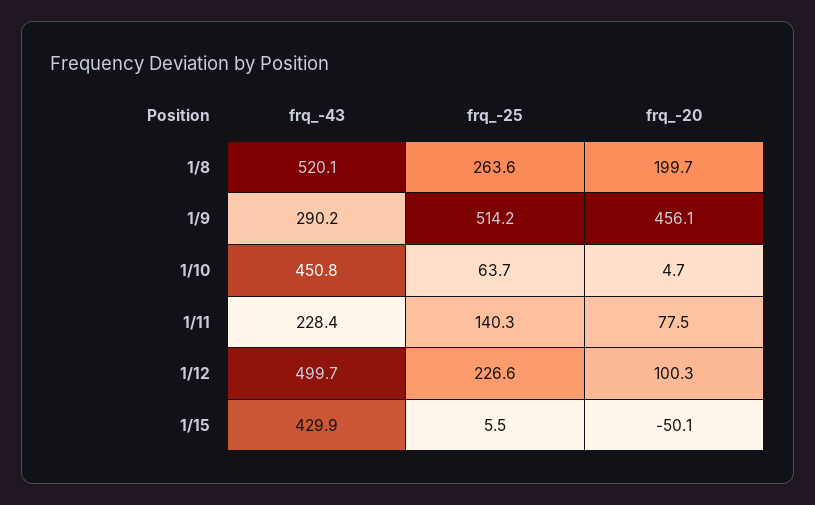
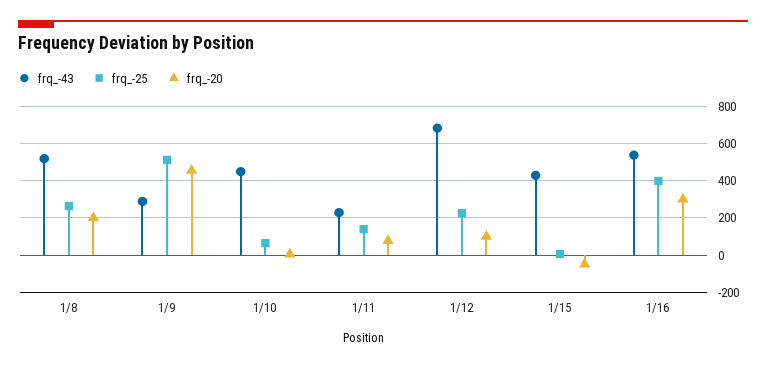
frq_-43, 1/12: 499.7 -> 700
frq_-43, 1/16: none -> 550
frq_-25, 1/16: none -> 400
frq_-20, 1/16: none -> 300

